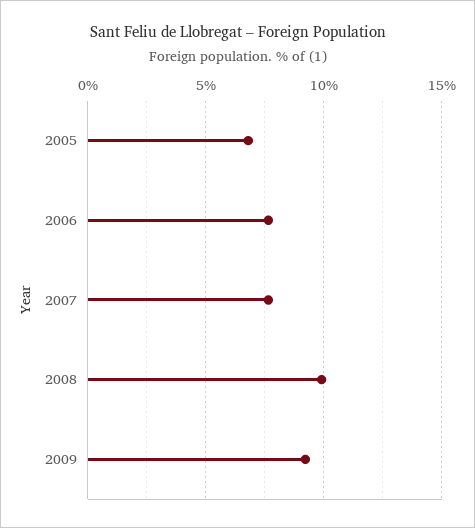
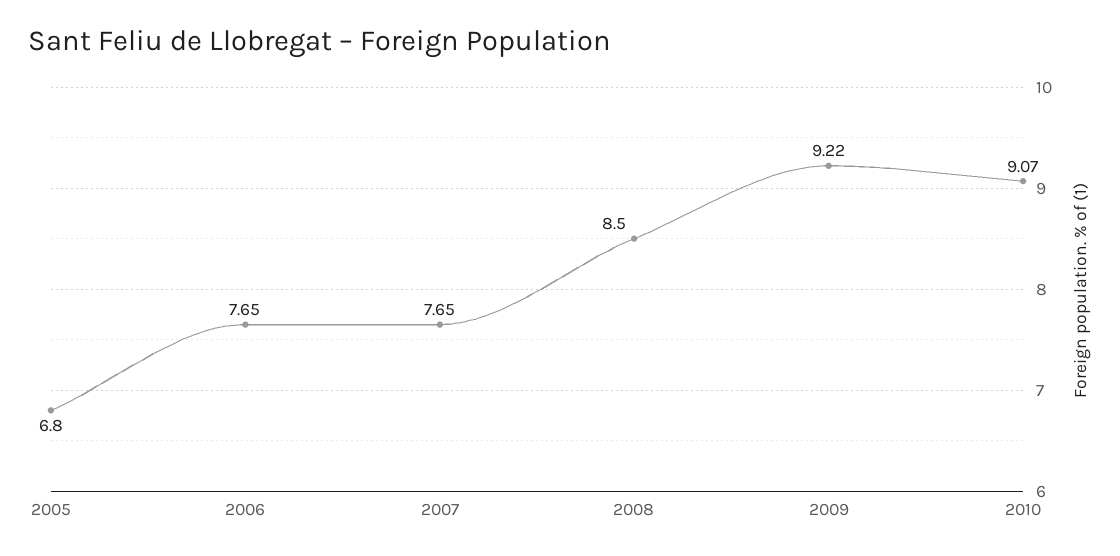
2008: 10 -> 8.5
2010: none -> 9.07

